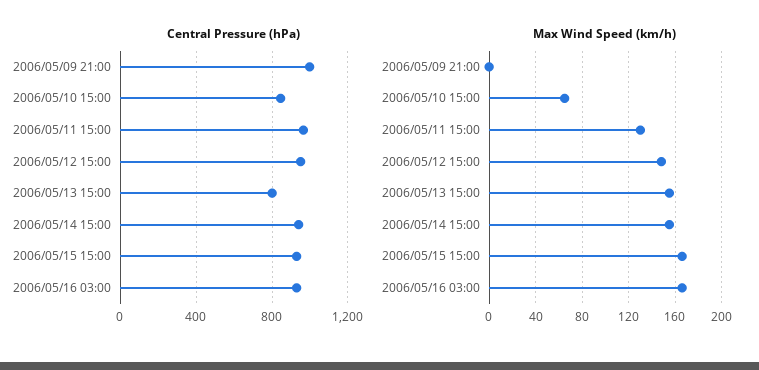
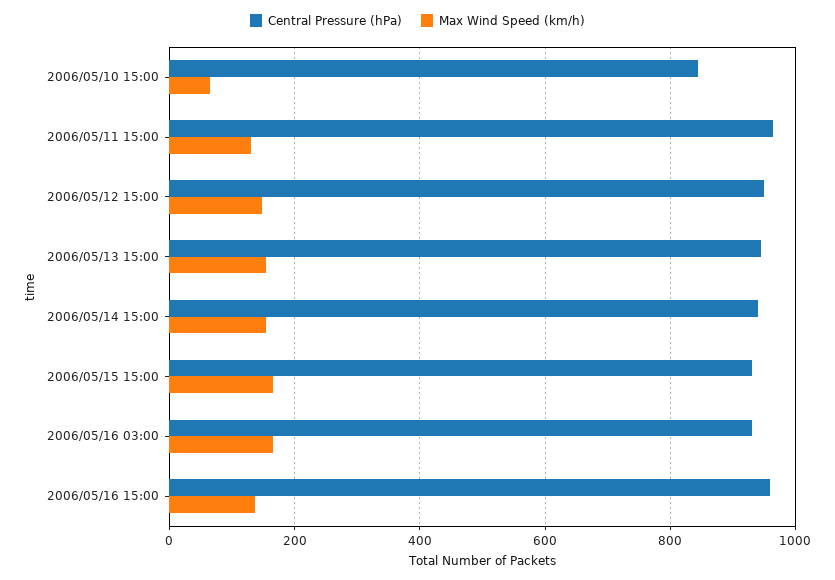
Central Pressure (hPa), 2006/05/09 21:00: 1000 -> none
Central Pressure (hPa), 2006/05/13 15:00: 800 -> 940
Max Wind Speed (km/h), 2006/05/09 21:00: 0 -> none
Central Pressure (hPa), 2006/05/16 15:00: none -> 960
Max Wind Speed (km/h), 2006/05/16 15:00: none -> 140

